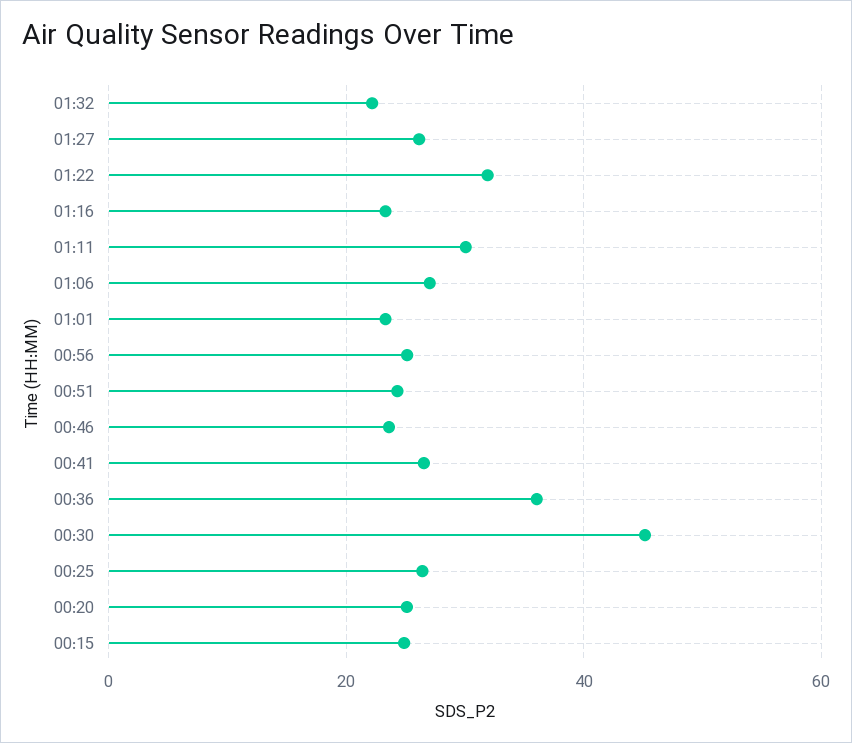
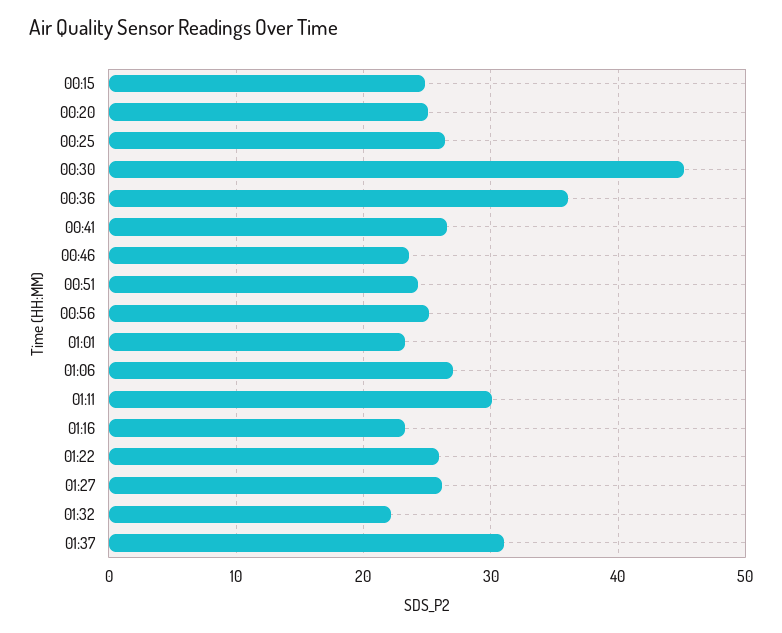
01:22: 32 -> 26
01:37: none -> 31

